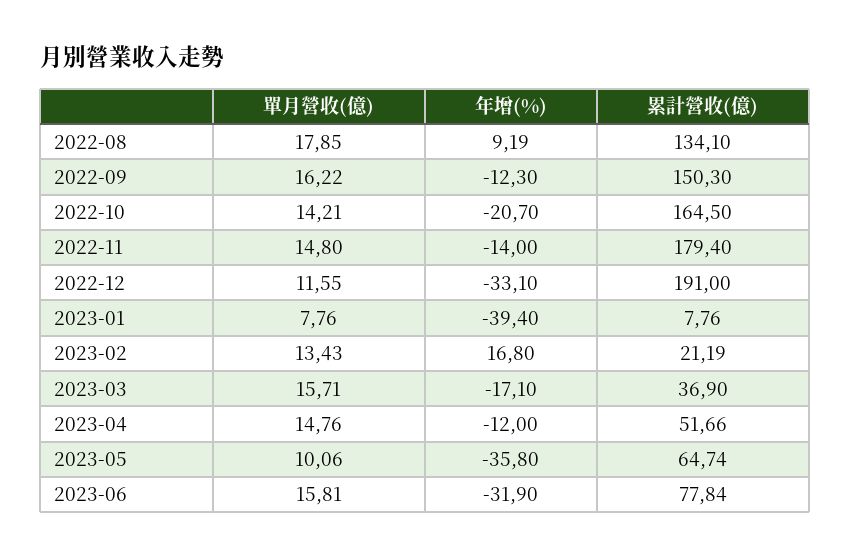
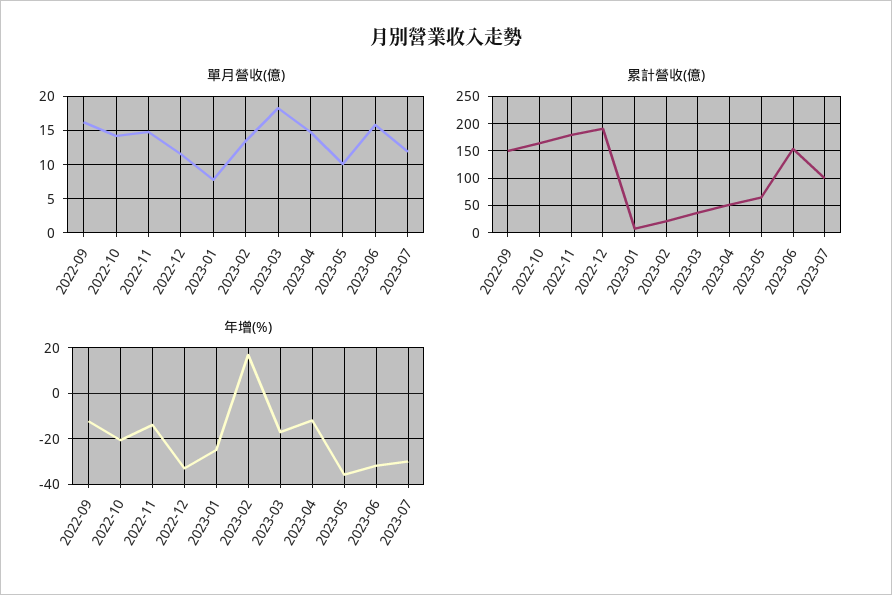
單月營收(億), 2022-08: 17.85 -> none
年增(%), 2022-08: 9.19 -> none
累計營收(億), 2022-08: 134.1 -> none
年增(%), 2023-01: -39.4 -> -25
單月營收(億), 2023-03: 15.71 -> 18
累計營收(億), 2023-06: 77.84 -> 150
單月營收(億), 2023-07: none -> 12
累計營收(億), 2023-07: none -> 100
年增(%), 2023-07: none -> -30

